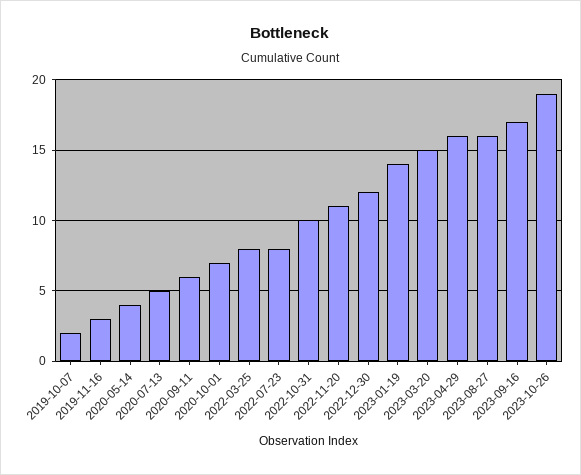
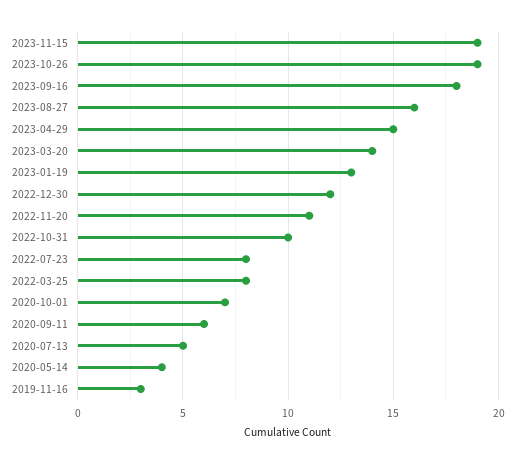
2019-10-07: 2 -> none
2023-01-19: 14 -> 13
2023-03-20: 15 -> 14
2023-04-29: 16 -> 15
2023-09-16: 17 -> 18
2023-11-15: none -> 19

